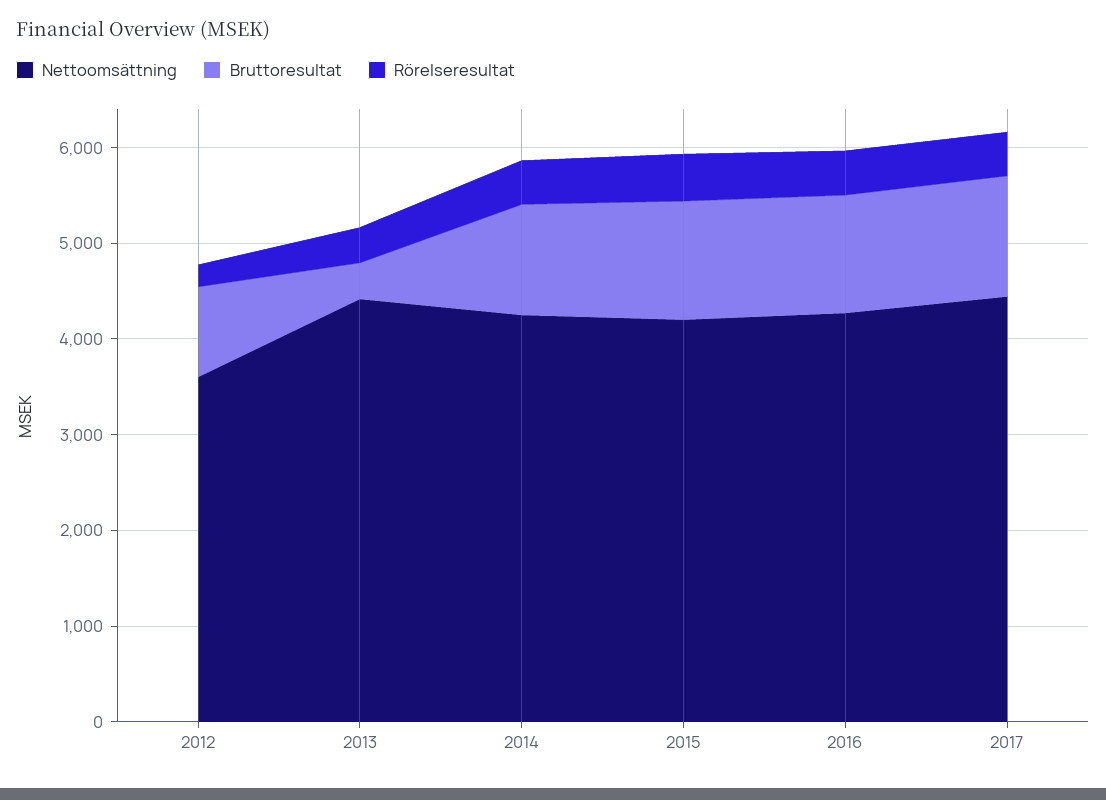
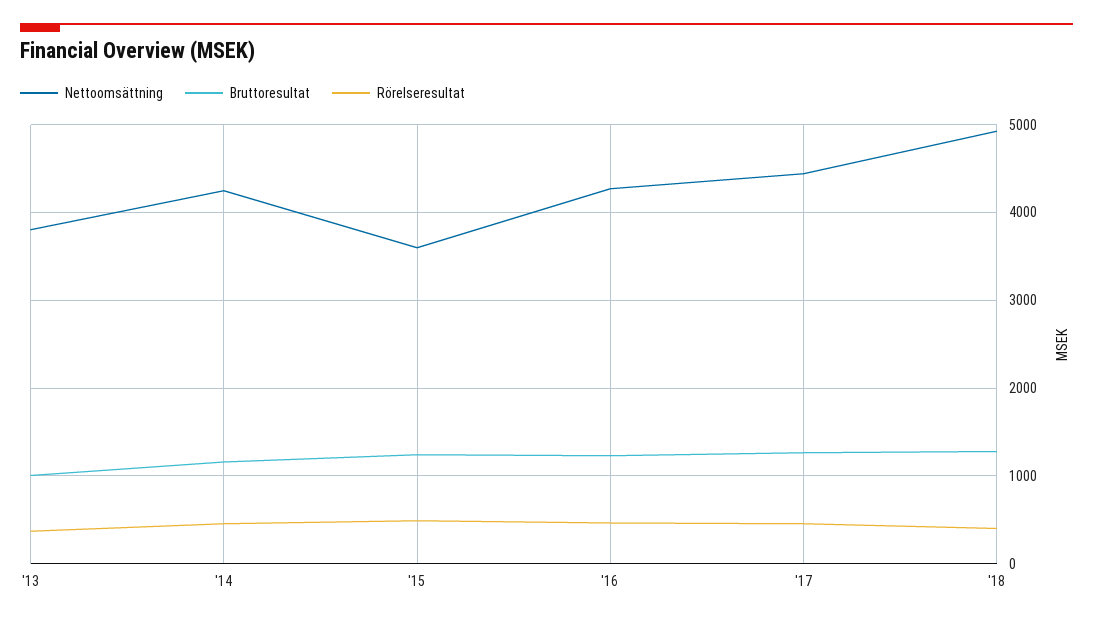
Nettoomsättning, 2012: 3600 -> none
Bruttoresultat, 2012: 1000 -> none
Rörelseresultat, 2012: 200 -> none
Nettoomsättning, 2013: 4400 -> 3800
Bruttoresultat, 2013: 400 -> 1000
Nettoomsättning, 2015: 4200 -> 3600
Nettoomsättning, '18: none -> 4900
Bruttoresultat, '18: none -> 1300
Rörelseresultat, '18: none -> 400

